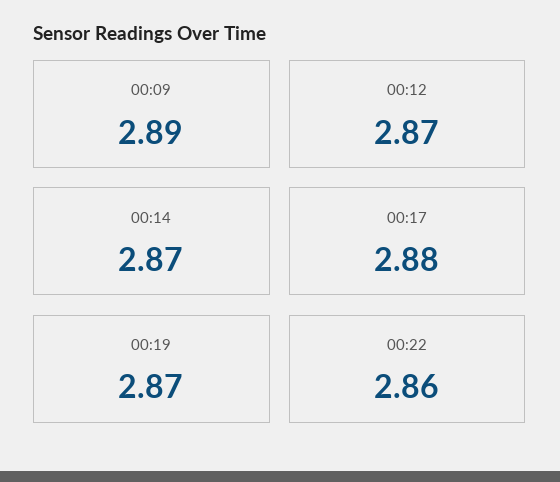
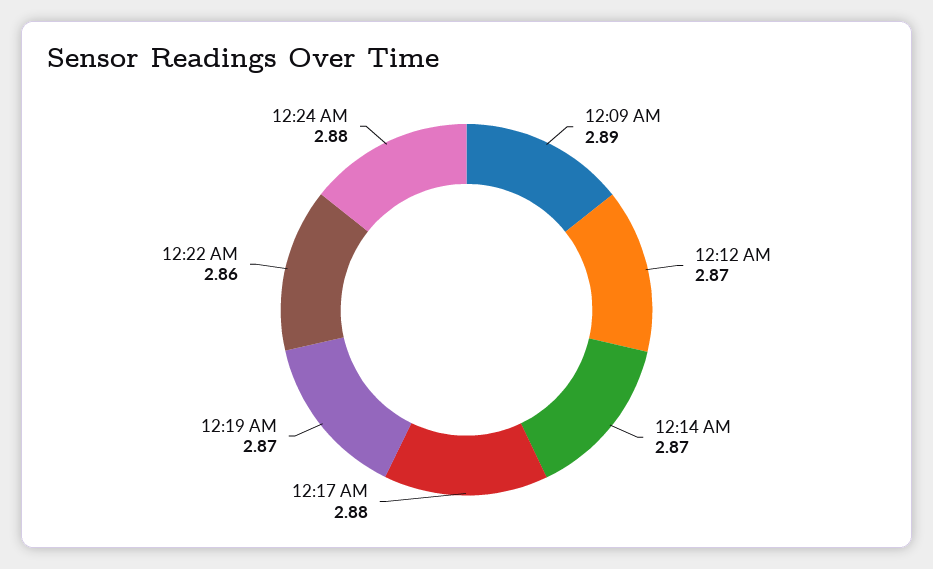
12:24 AM: none -> 2.88

